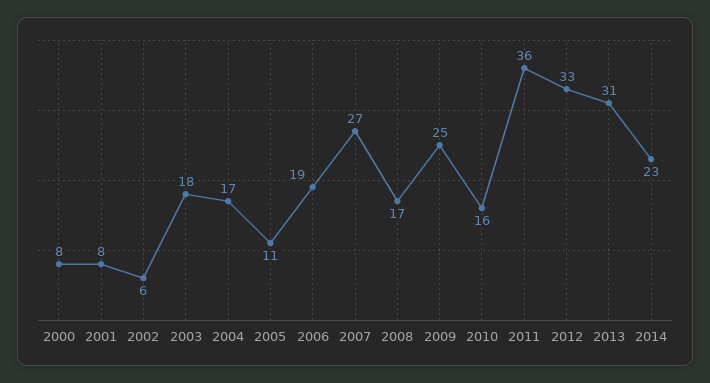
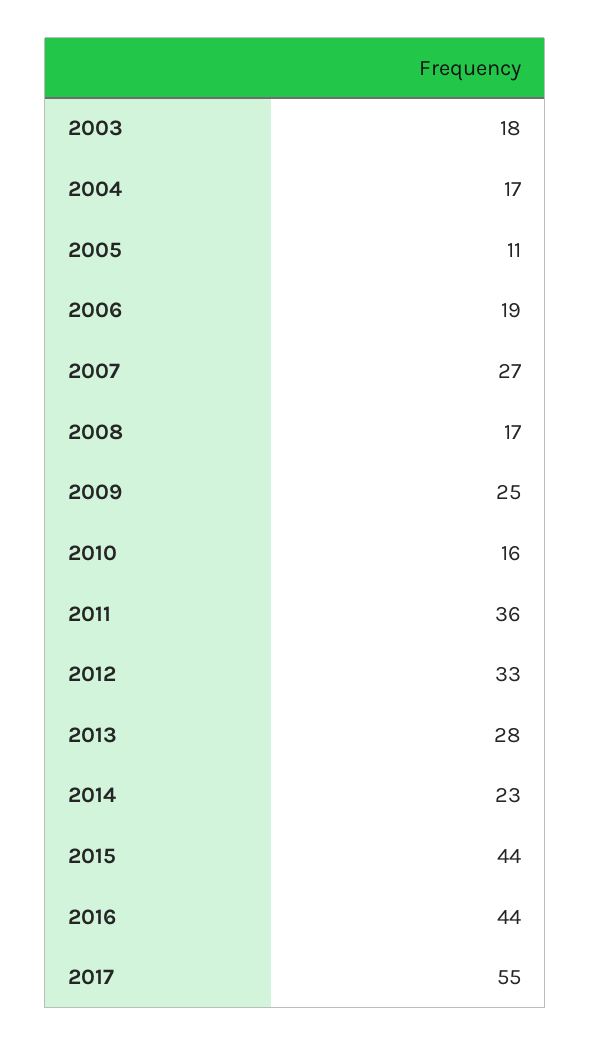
2000: 8 -> none
2001: 8 -> none
2002: 6 -> none
2013: 31 -> 28
2015: none -> 44
2016: none -> 44
2017: none -> 55

